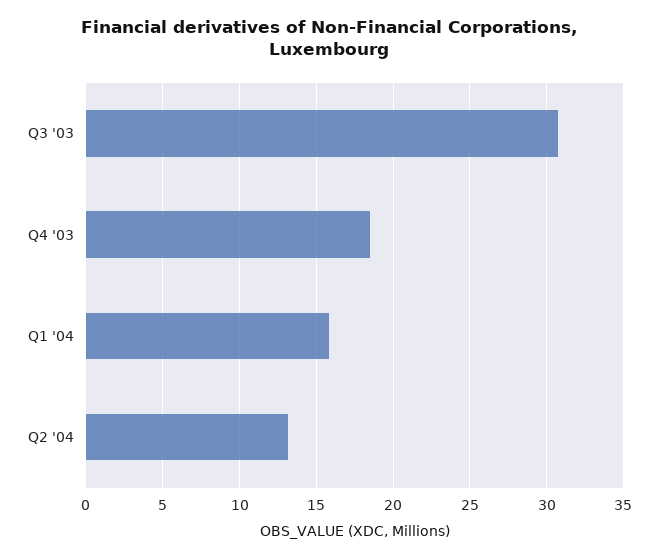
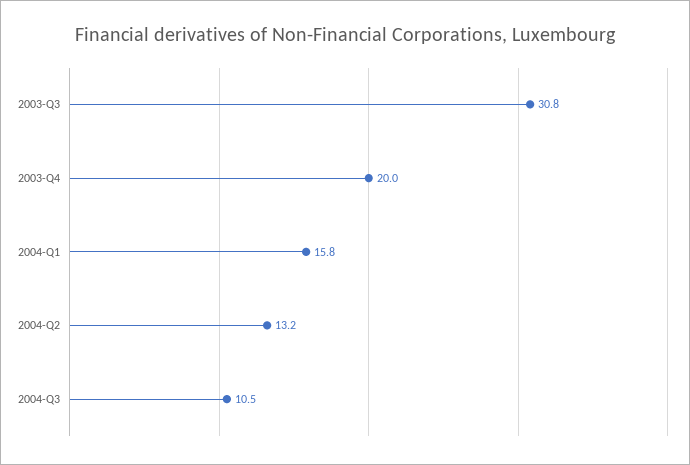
Q4 '03: 18.5 -> 20
2004-Q3: none -> 10.5

